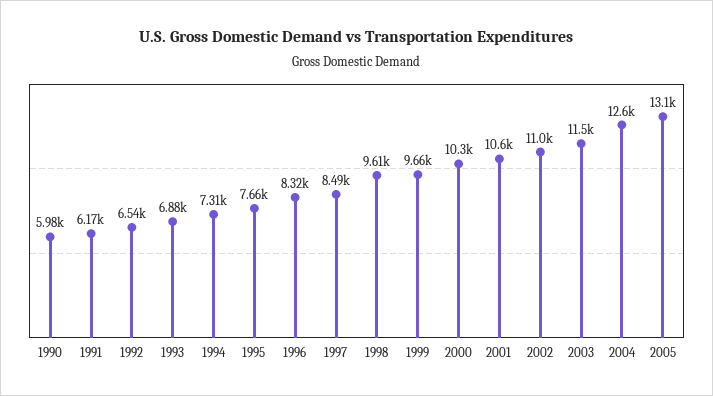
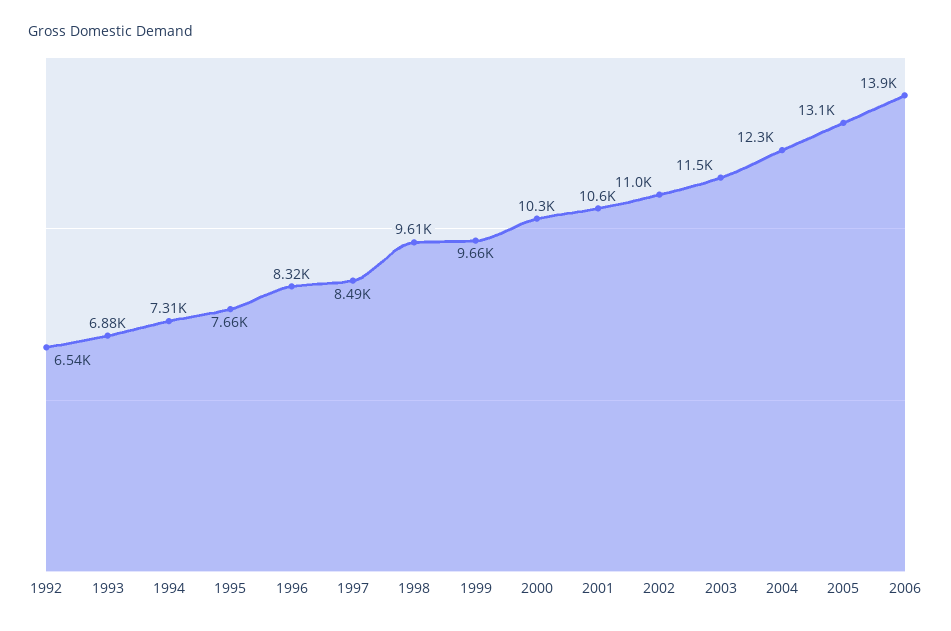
1990: 5980 -> none
1991: 6170 -> none
2004: 12600 -> 12300
2006: none -> 13900

